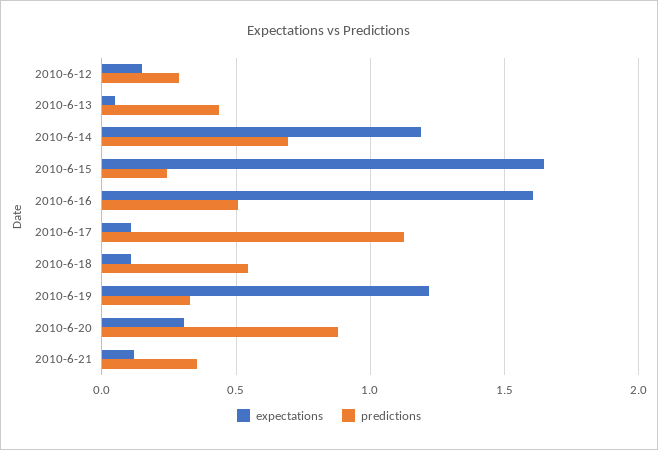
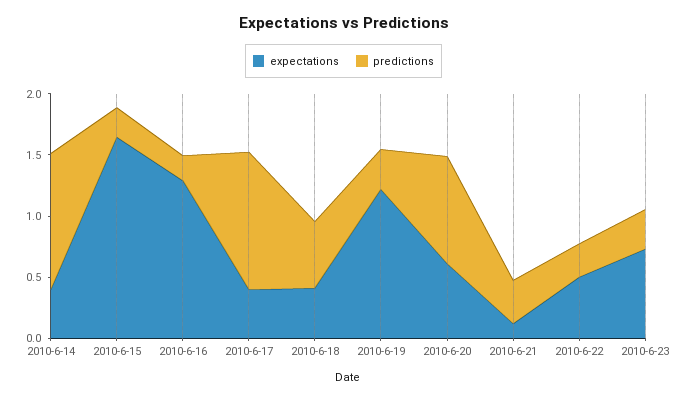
expectations, 2010-6-12: 0.15 -> none
predictions, 2010-6-12: 0.3 -> none
expectations, 2010-6-13: 0.05 -> none
predictions, 2010-6-13: 0.45 -> none
expectations, 2010-6-14: 1.2 -> 0.4
predictions, 2010-6-14: 0.7 -> 1.1
expectations, 2010-6-16: 1.6 -> 1.3
predictions, 2010-6-16: 0.5 -> 0.2
expectations, 2010-6-17: 0.1 -> 0.4
expectations, 2010-6-18: 0.1 -> 0.4
expectations, 2010-6-20: 0.3 -> 0.6
expectations, 2010-6-22: none -> 0.5
predictions, 2010-6-22: none -> 0.3
expectations, 2010-6-23: none -> 0.7
predictions, 2010-6-23: none -> 0.3

